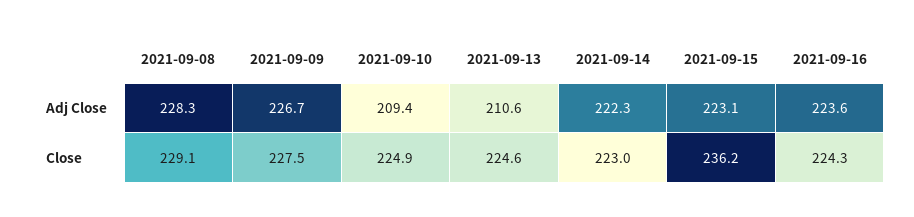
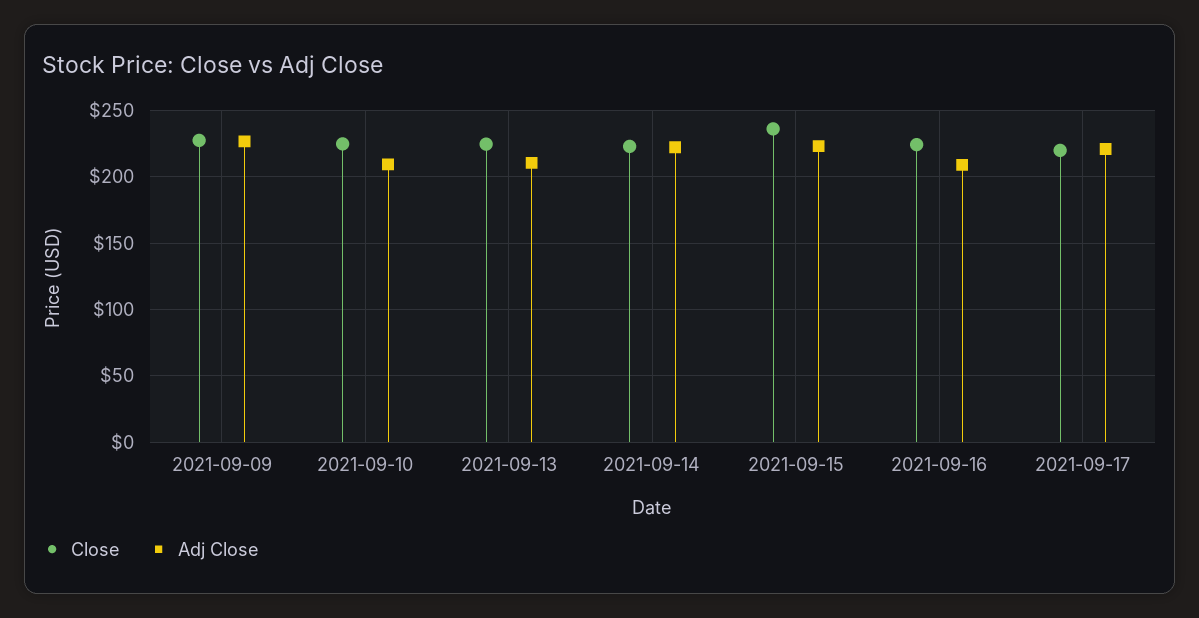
Adj Close, 2021-09-08: 228.3 -> none
Adj Close, 2021-09-16: 223.6 -> 210
Close, 2021-09-08: 229.1 -> none
Close, 2021-09-17: none -> 220
Adj Close, 2021-09-17: none -> 220

